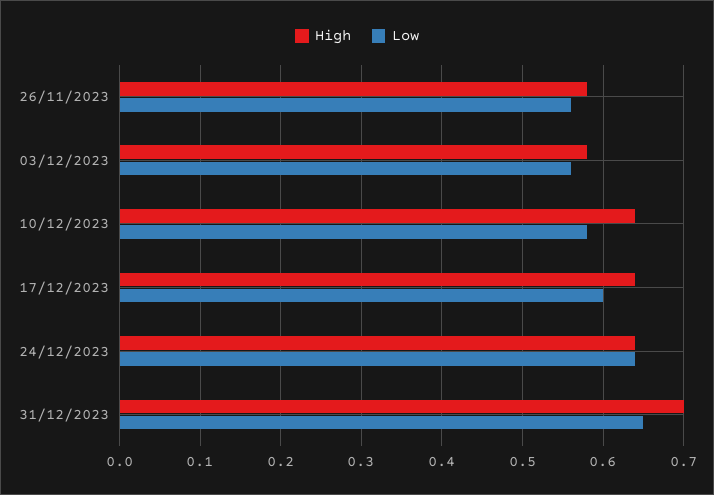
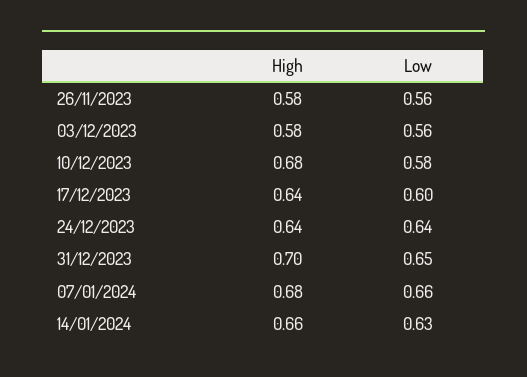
High, 10/12/2023: 0.64 -> 0.68
High, 07/01/2024: none -> 0.68
Low, 07/01/2024: none -> 0.66
High, 14/01/2024: none -> 0.66
Low, 14/01/2024: none -> 0.63

